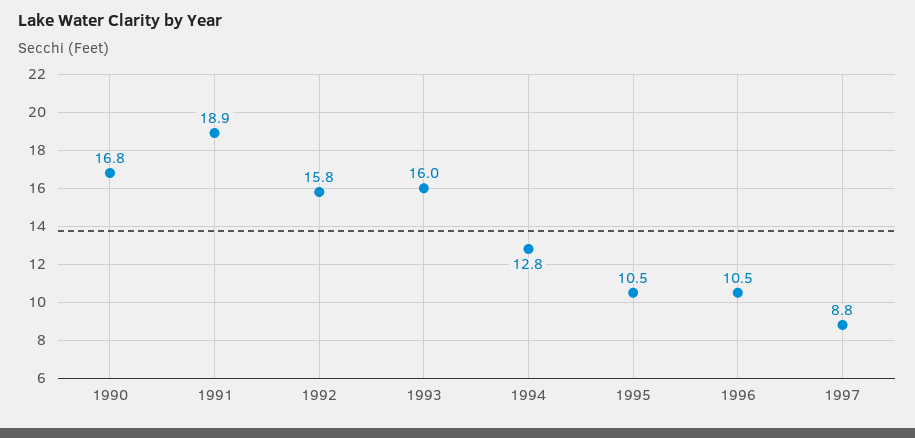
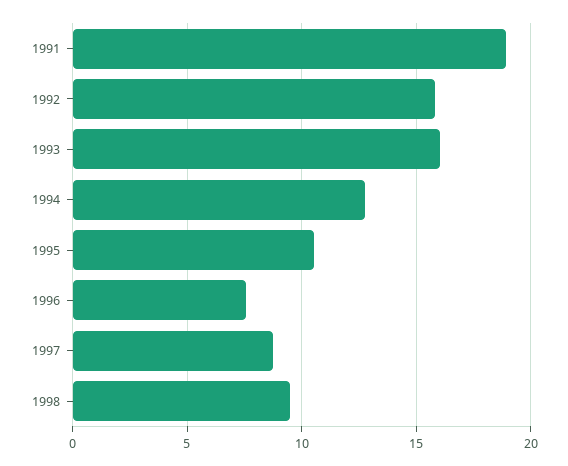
1990: 16.8 -> none
1996: 10.5 -> 7.5
1998: none -> 9.5

